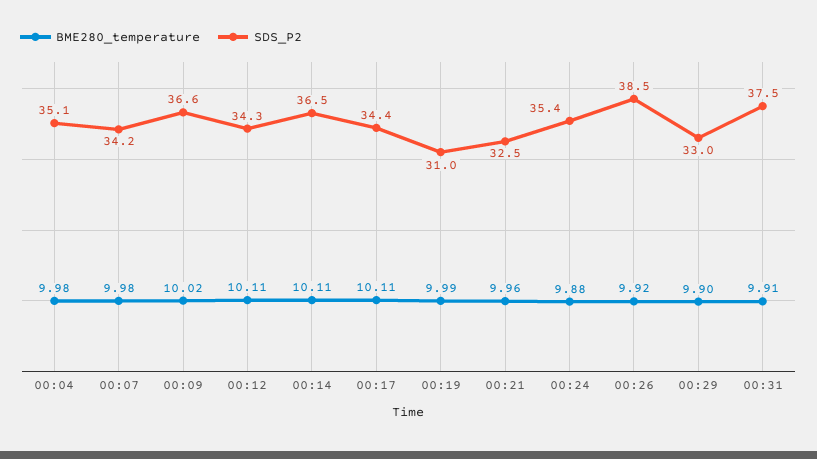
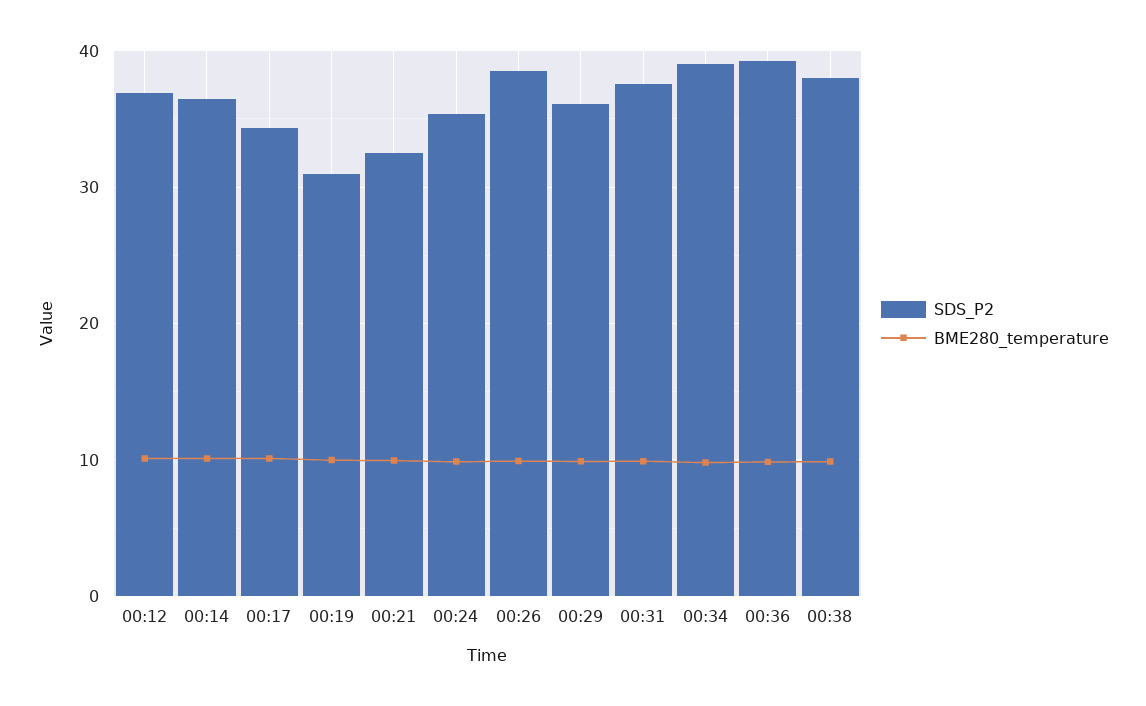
BME280_temperature, 00:04: 9.98 -> none
SDS_P2, 00:04: 35.1 -> none
BME280_temperature, 00:07: 9.98 -> none
SDS_P2, 00:07: 34.2 -> none
BME280_temperature, 00:09: 10.02 -> none
SDS_P2, 00:09: 36.6 -> none
SDS_P2, 00:12: 34.3 -> 37
SDS_P2, 00:29: 33 -> 36
SDS_P2, 00:34: none -> 39
BME280_temperature, 00:34: none -> 10
SDS_P2, 00:36: none -> 39
BME280_temperature, 00:36: none -> 10
SDS_P2, 00:38: none -> 38
BME280_temperature, 00:38: none -> 10

